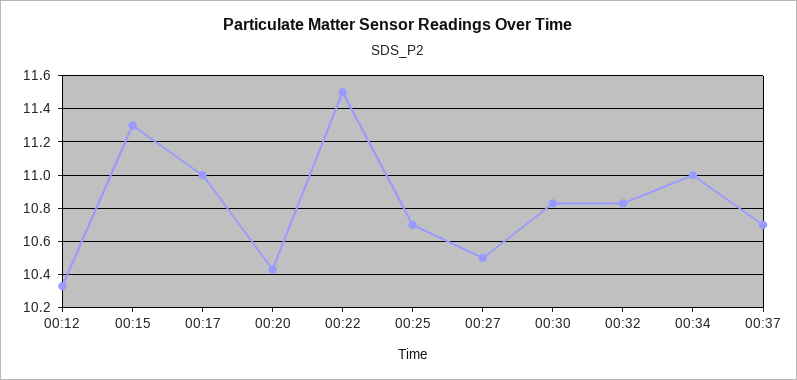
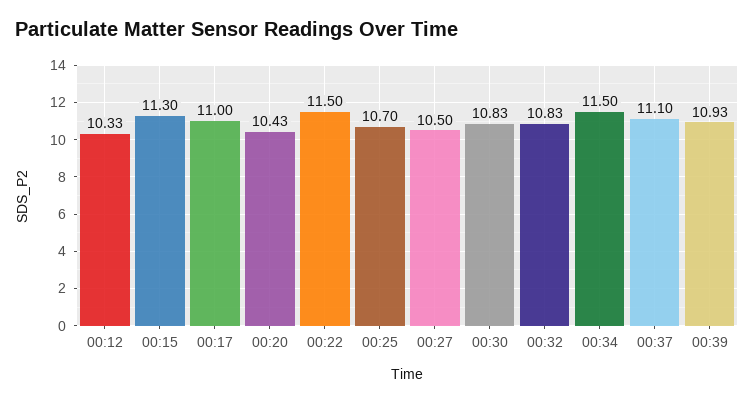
00:34: 11 -> 11.5
00:37: 10.7 -> 11.1
00:39: none -> 10.93

